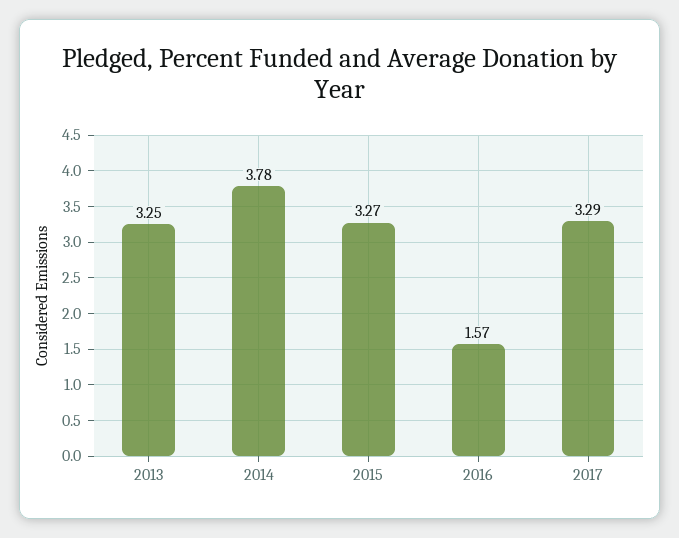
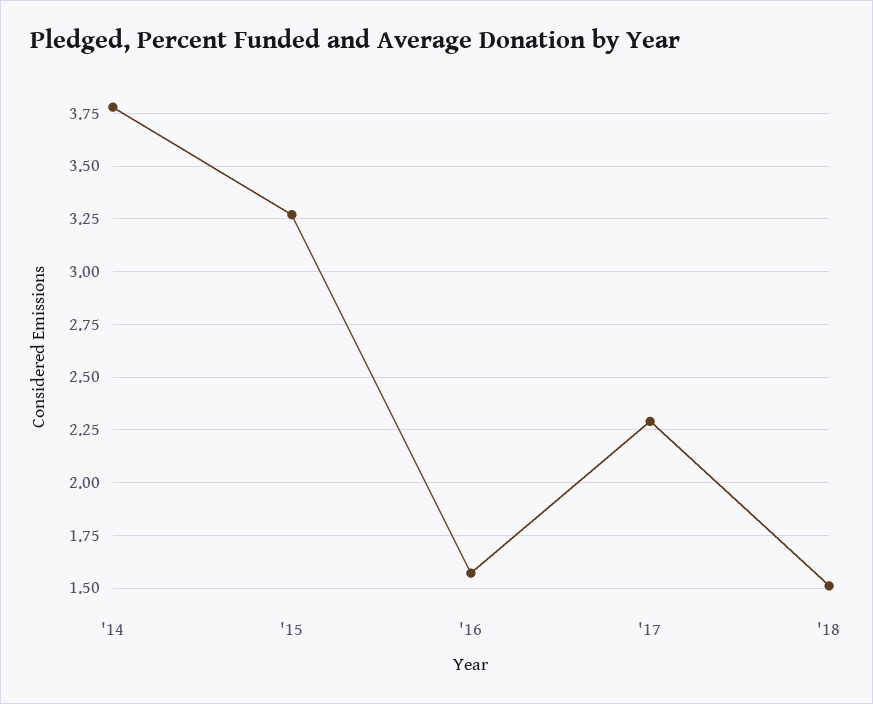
2013: 3.25 -> none
2017: 3.29 -> 2.3
'18: none -> 1.5

